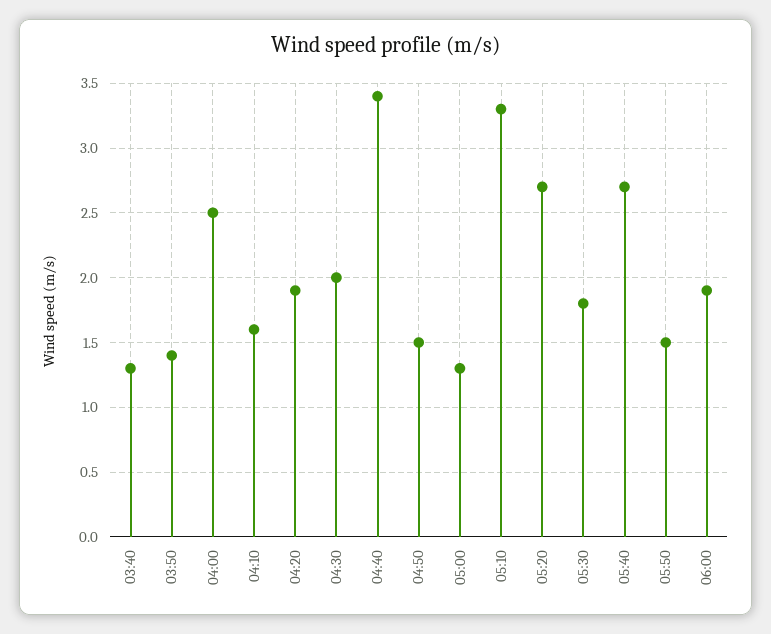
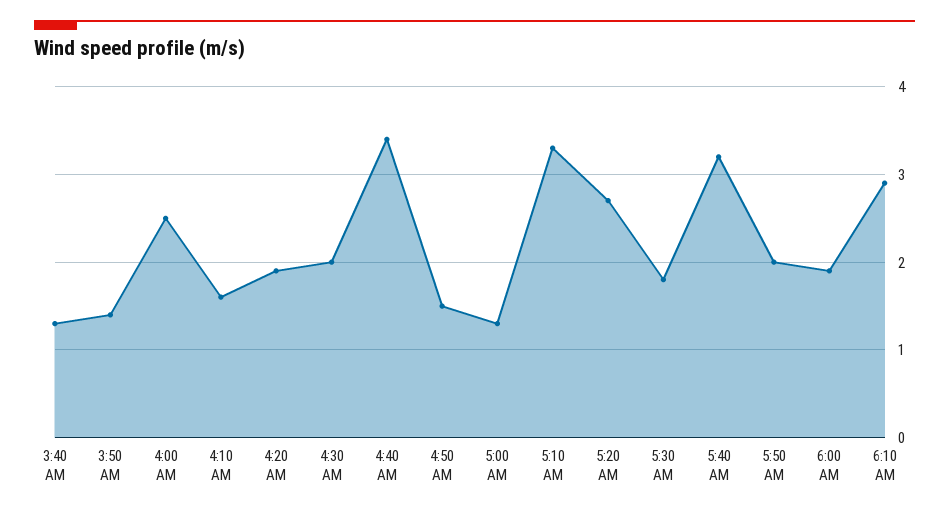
05:40: 2.7 -> 3.2
05:50: 1.5 -> 2
6:10 AM: none -> 2.9

